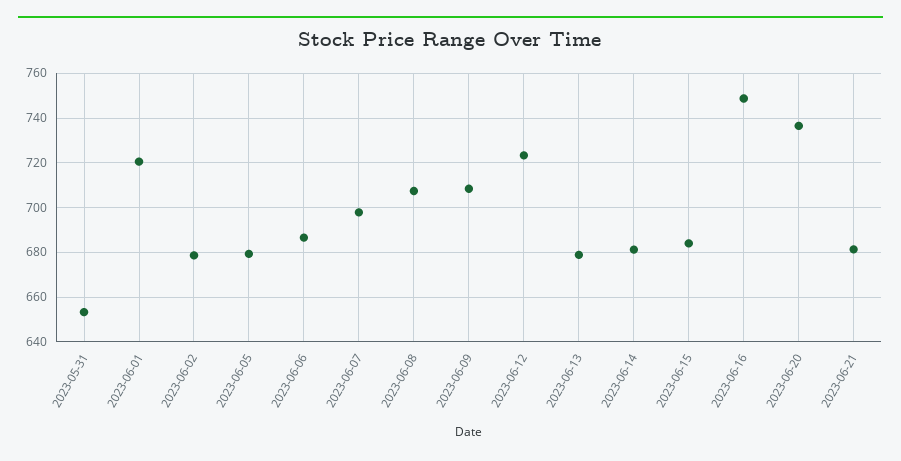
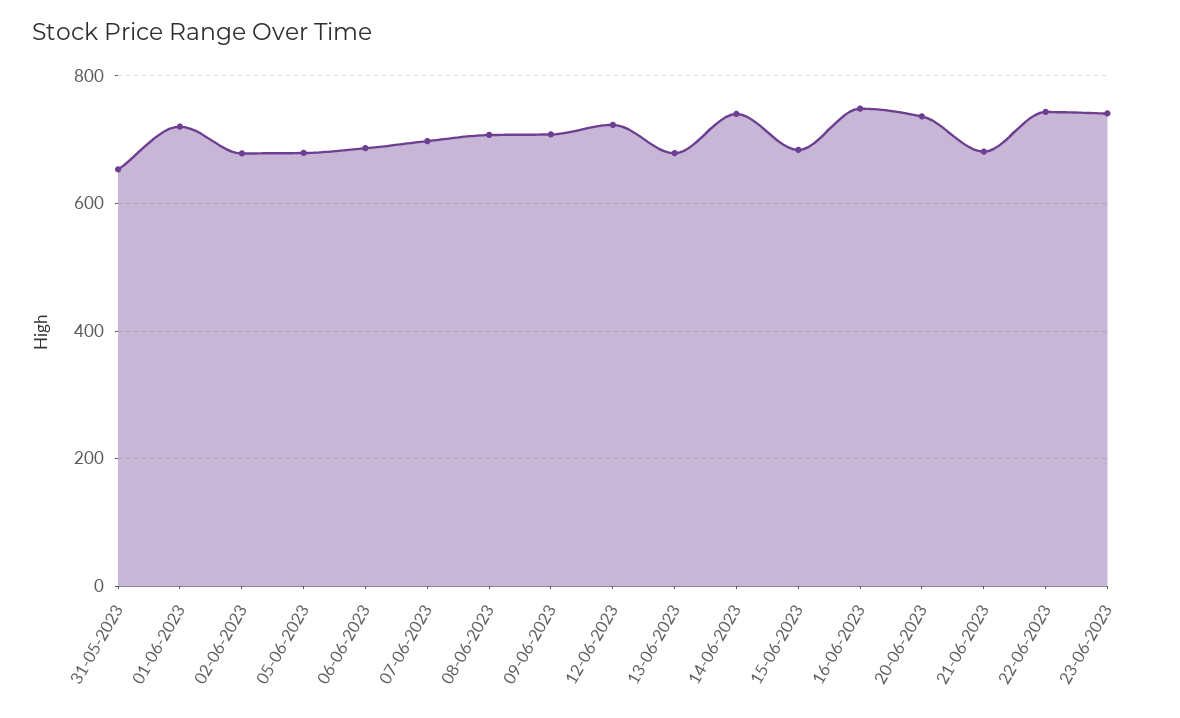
2023-06-14: 680 -> 740
22-06-2023: none -> 740
23-06-2023: none -> 740

